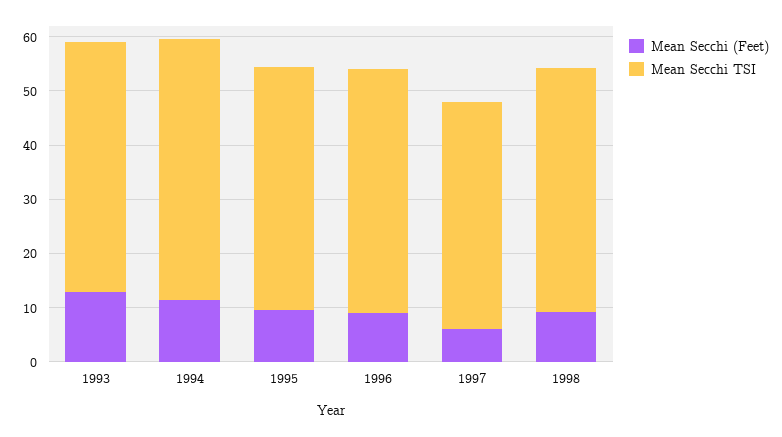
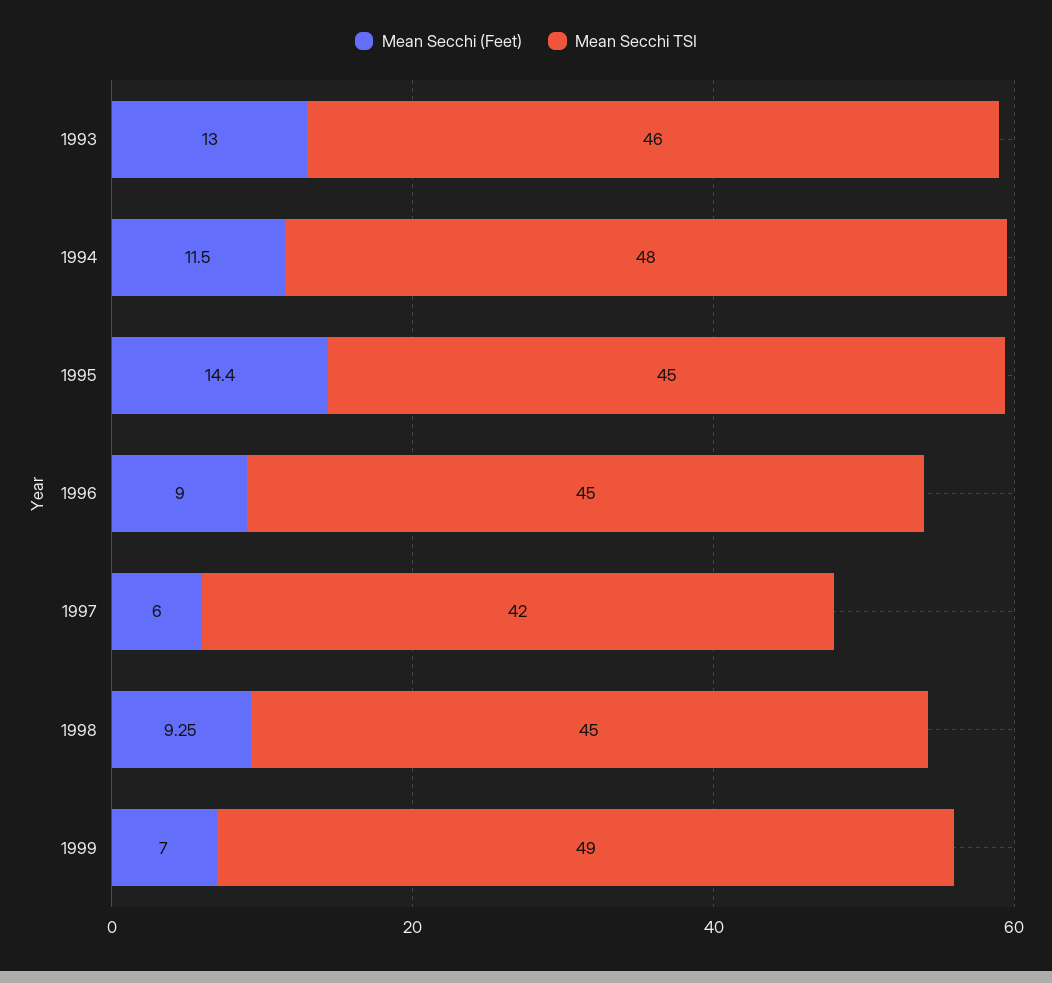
Mean Secchi (Feet), 1995: 10 -> 14.4
Mean Secchi (Feet), 1999: none -> 7
Mean Secchi TSI, 1999: none -> 49

